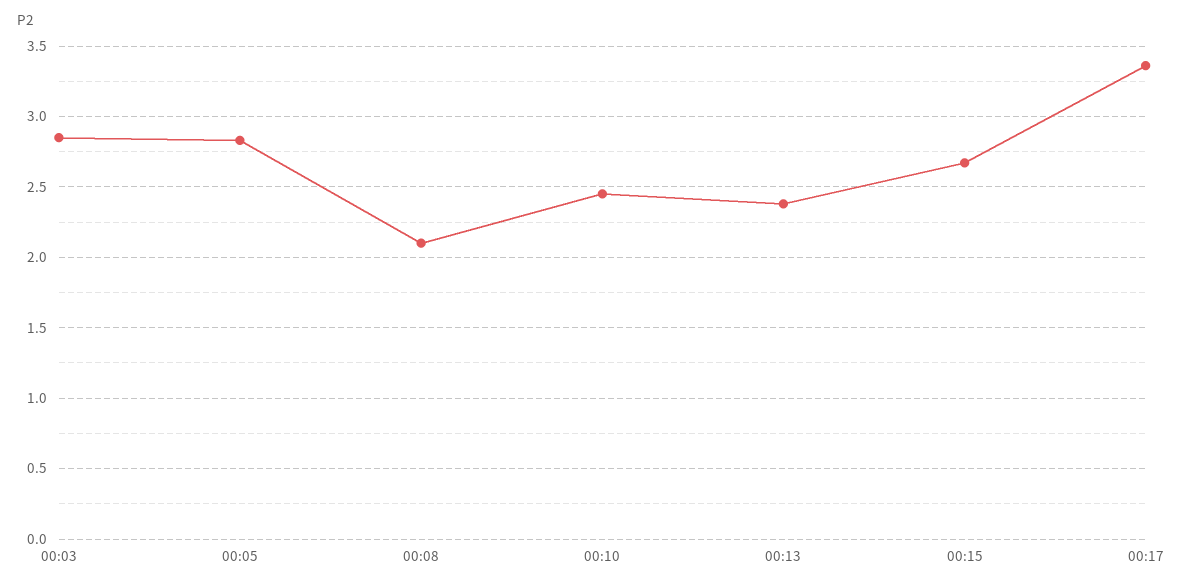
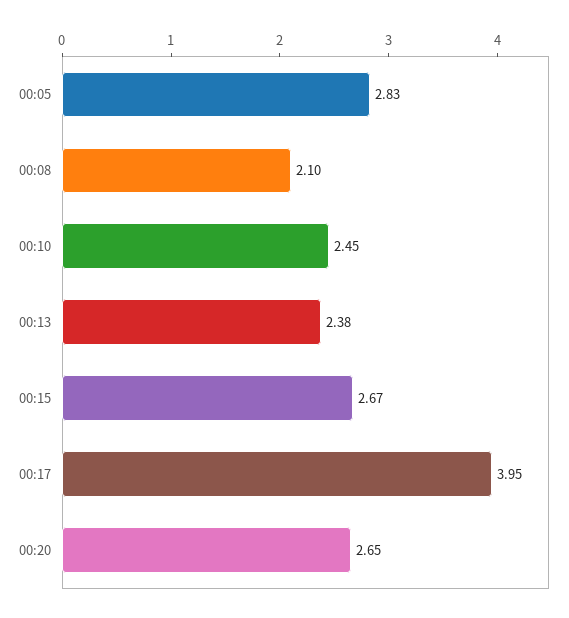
00:03: 2.85 -> none
00:17: 3.35 -> 3.95
00:20: none -> 2.65

